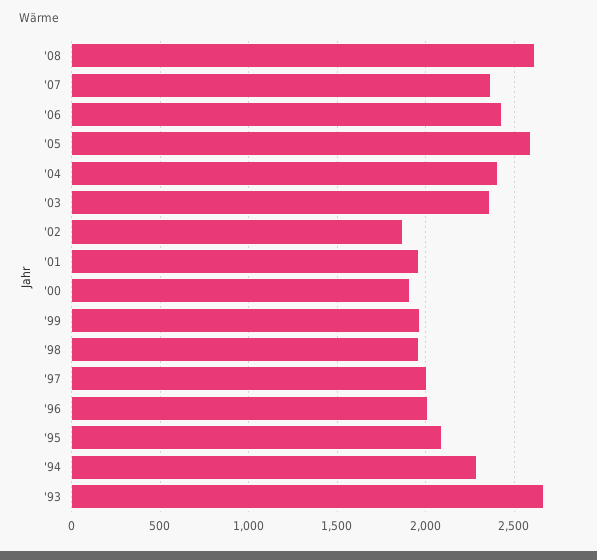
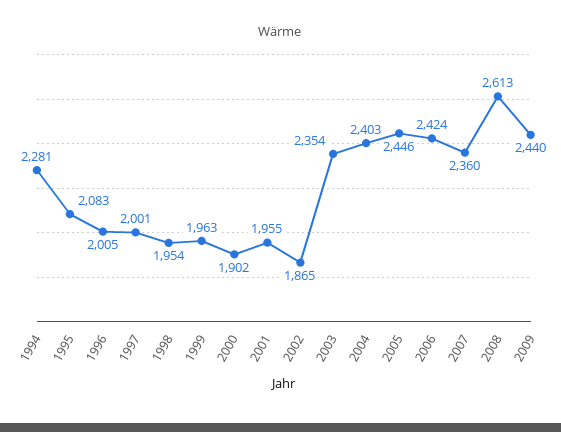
'05: 2600 -> 2446
'93: 2650 -> none
2009: none -> 2440

